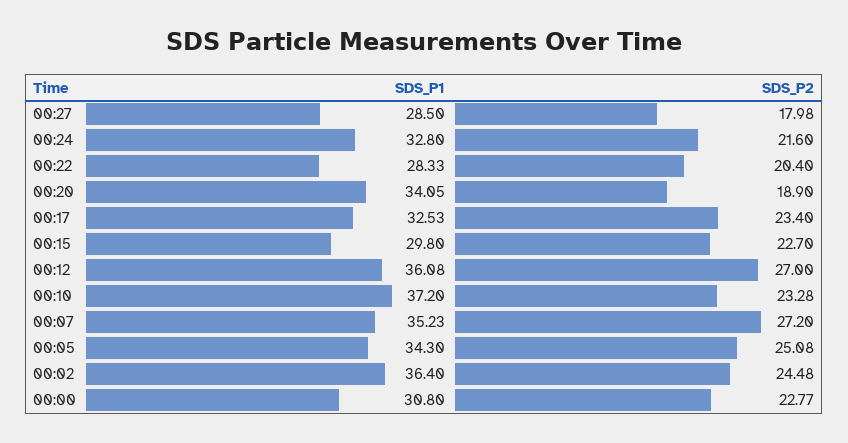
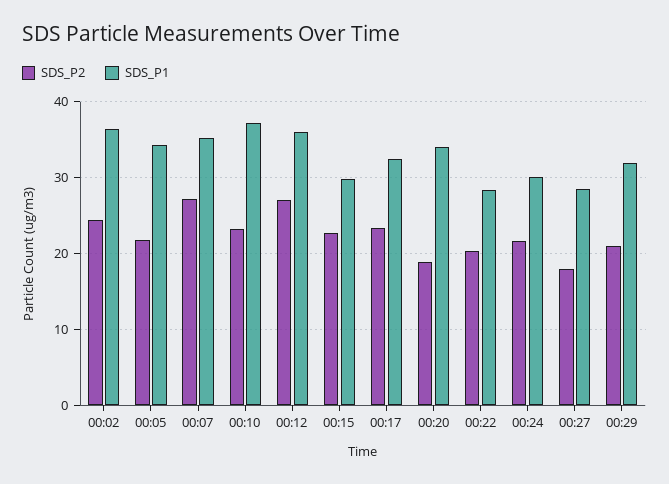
SDS_P1, 00:24: 32.8 -> 30
SDS_P2, 00:05: 25.08 -> 22
SDS_P1, 00:00: 30.8 -> none
SDS_P2, 00:00: 22.77 -> none
SDS_P2, 00:29: none -> 21
SDS_P1, 00:29: none -> 32

